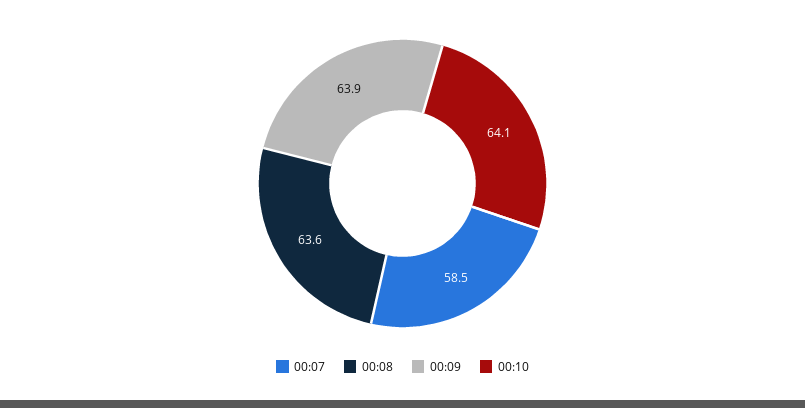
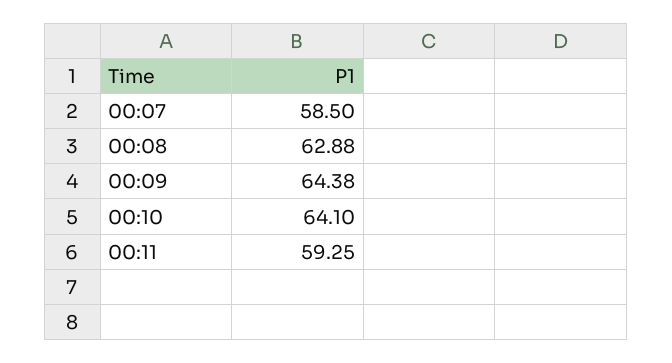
00:08: 63.6 -> 62.88
00:09: 63.9 -> 64.38
00:11: none -> 59.25

